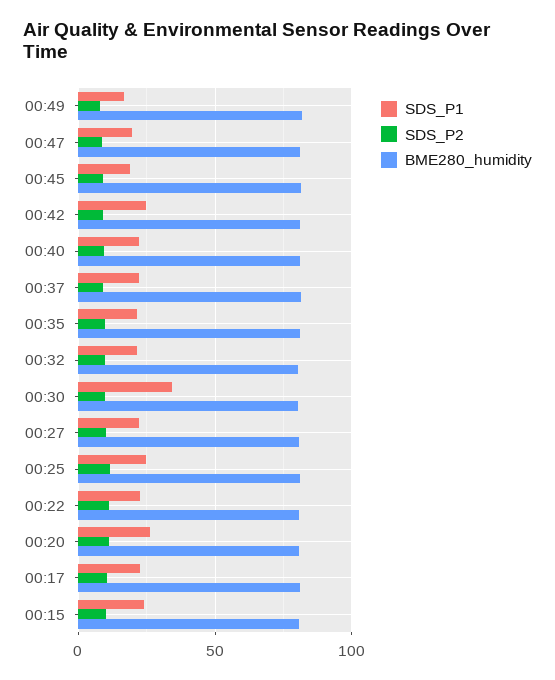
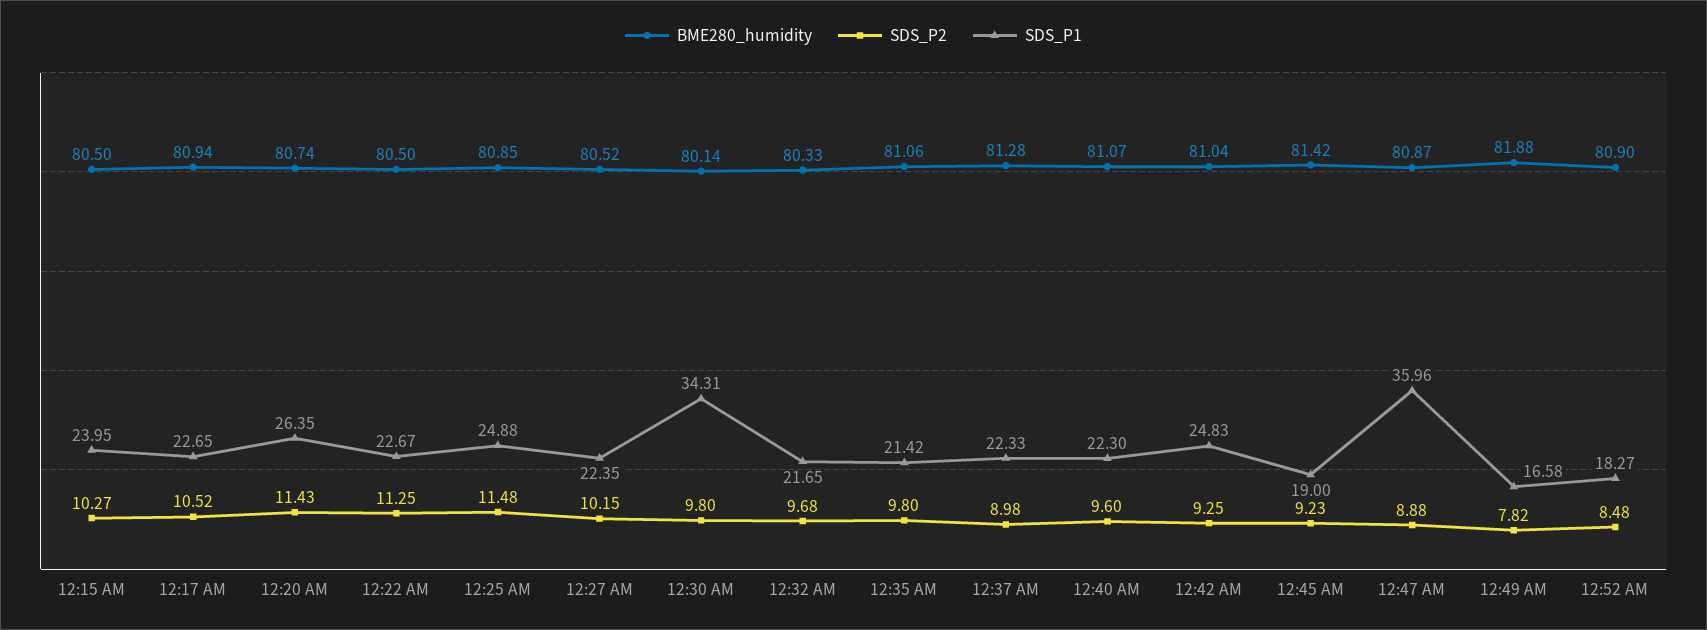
SDS_P1, 00:47: 20 -> 35.96
BME280_humidity, 12:52 AM: none -> 80.9
SDS_P2, 12:52 AM: none -> 8.48
SDS_P1, 12:52 AM: none -> 18.27

